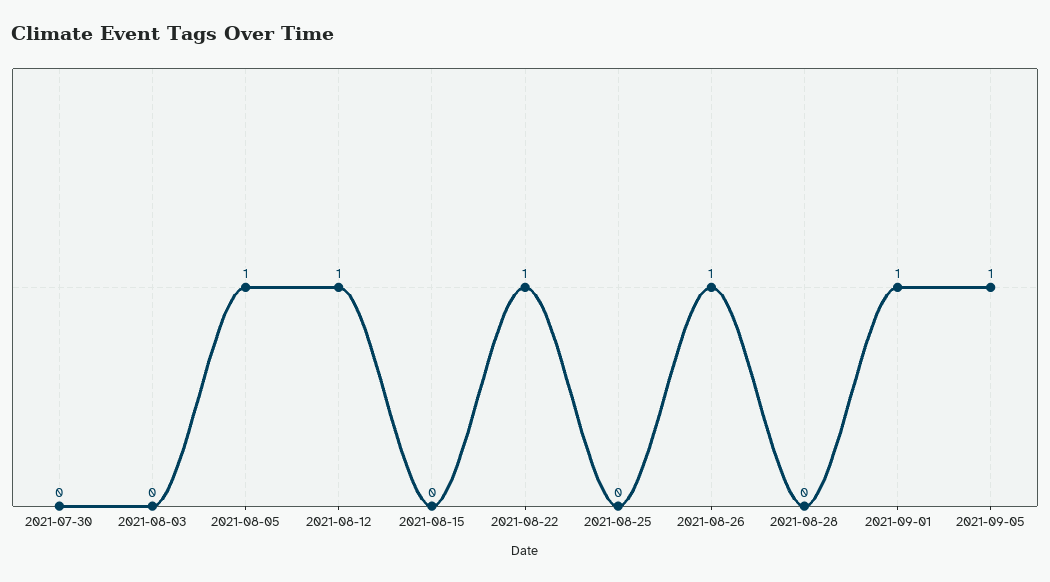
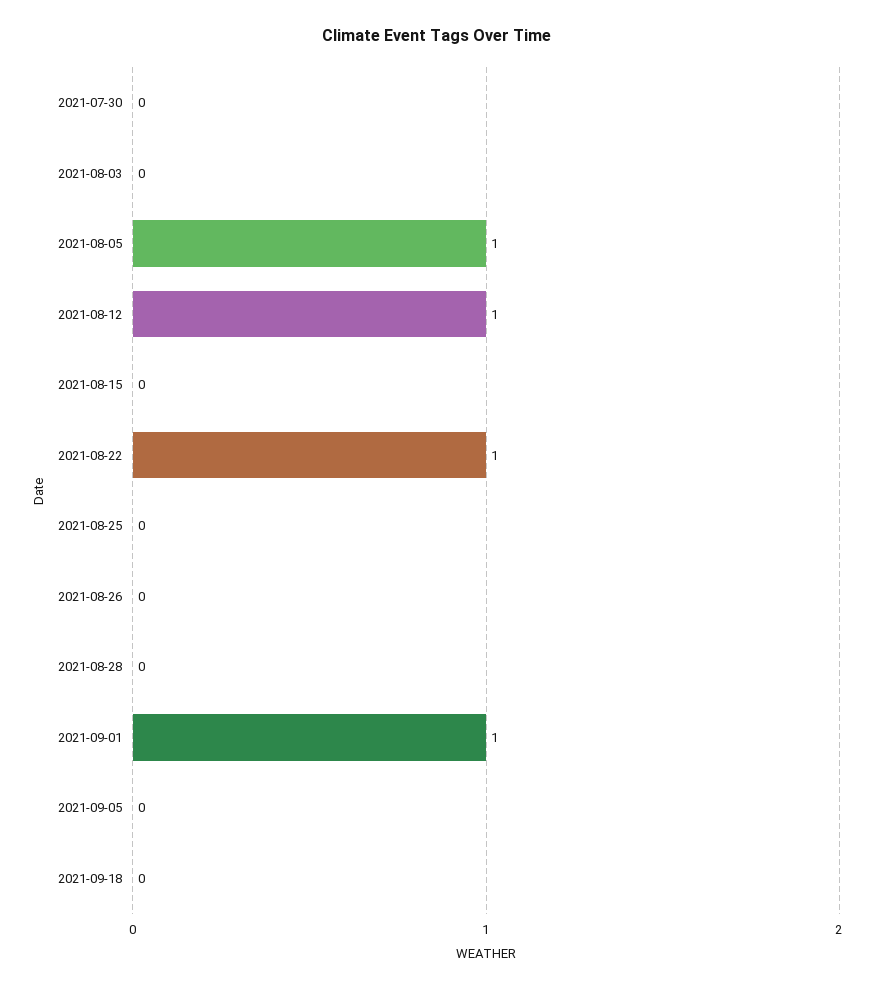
2021-08-26: 1 -> 0
2021-09-05: 1 -> 0
2021-09-18: none -> 0

